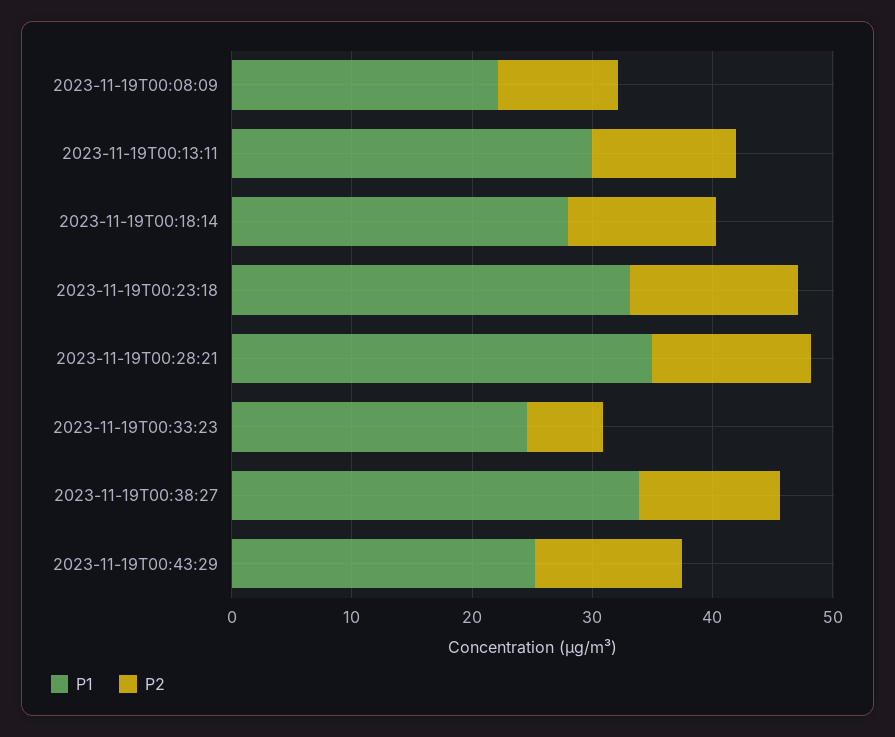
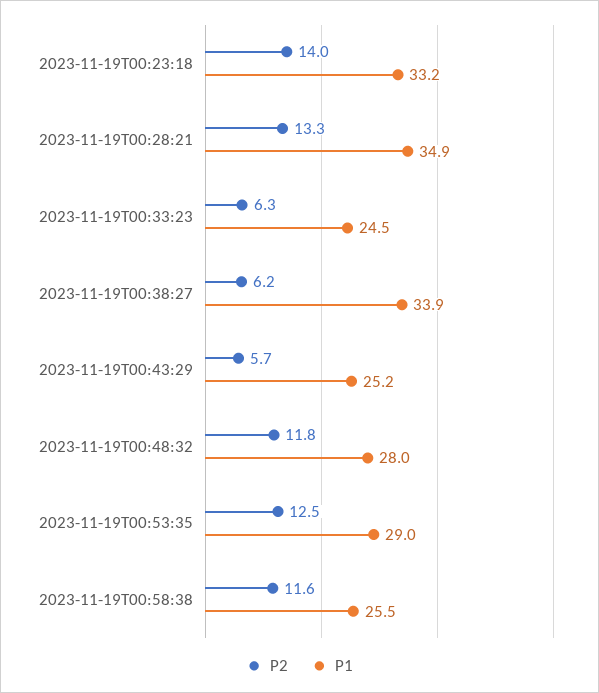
P1, 2023-11-19T00:08:09: 22 -> none
P2, 2023-11-19T00:08:09: 10 -> none
P1, 2023-11-19T00:13:11: 30 -> none
P2, 2023-11-19T00:13:11: 12 -> none
P1, 2023-11-19T00:18:14: 28 -> none
P2, 2023-11-19T00:18:14: 12 -> none
P2, 2023-11-19T00:38:27: 12 -> 6.2
P2, 2023-11-19T00:43:29: 12 -> 5.7
P2, 2023-11-19T00:48:32: none -> 11.8
P1, 2023-11-19T00:48:32: none -> 28
P2, 2023-11-19T00:53:35: none -> 12.5
P1, 2023-11-19T00:53:35: none -> 29
P2, 2023-11-19T00:58:38: none -> 11.6
P1, 2023-11-19T00:58:38: none -> 25.5

